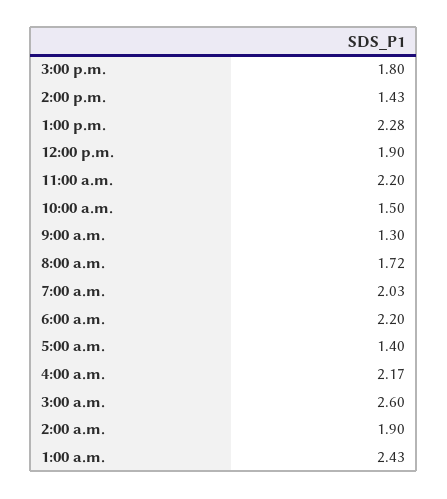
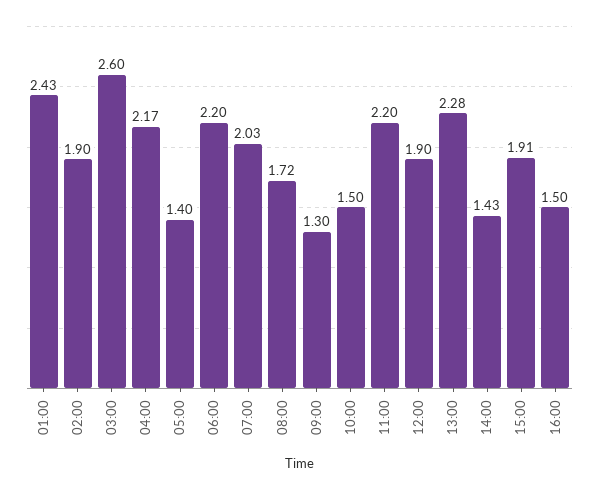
3:00 p.m.: 1.8 -> 1.91
16:00: none -> 1.5

